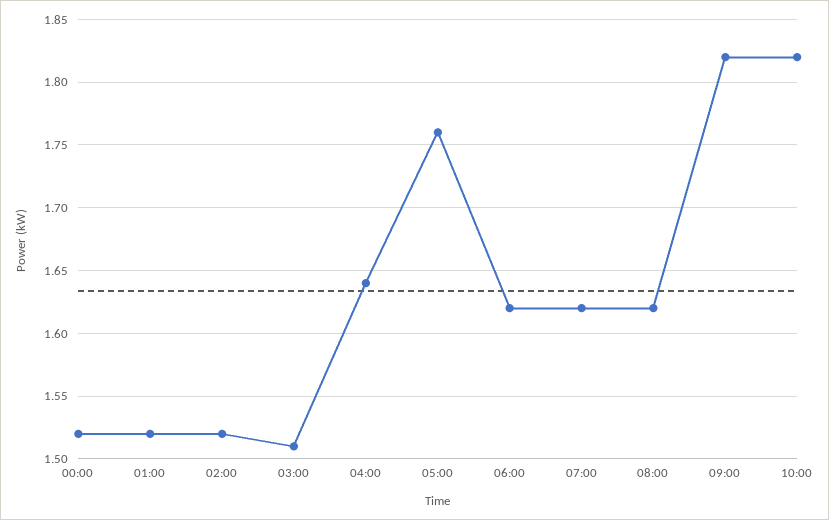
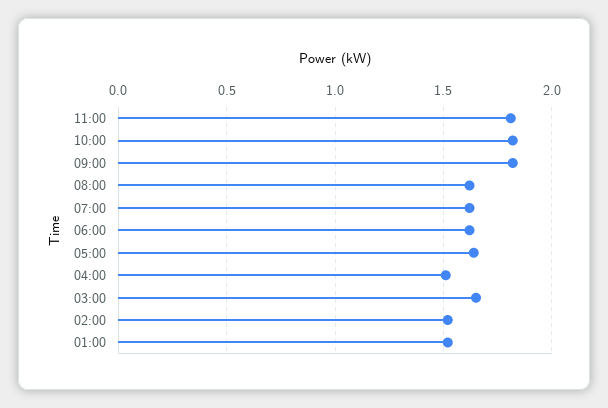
00:00: 1.52 -> none
03:00: 1.51 -> 1.65
04:00: 1.64 -> 1.5
05:00: 1.76 -> 1.65
11:00: none -> 1.8

